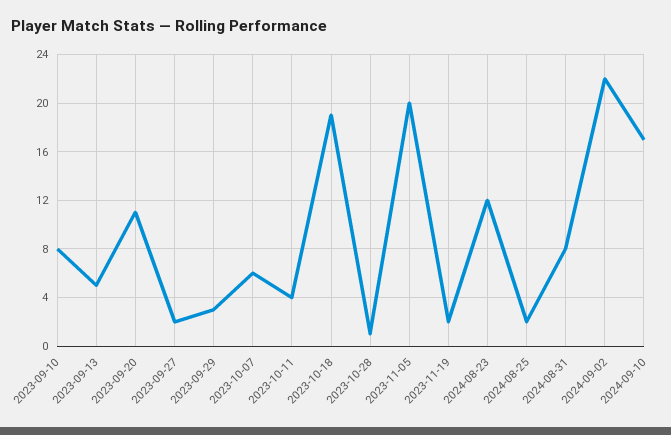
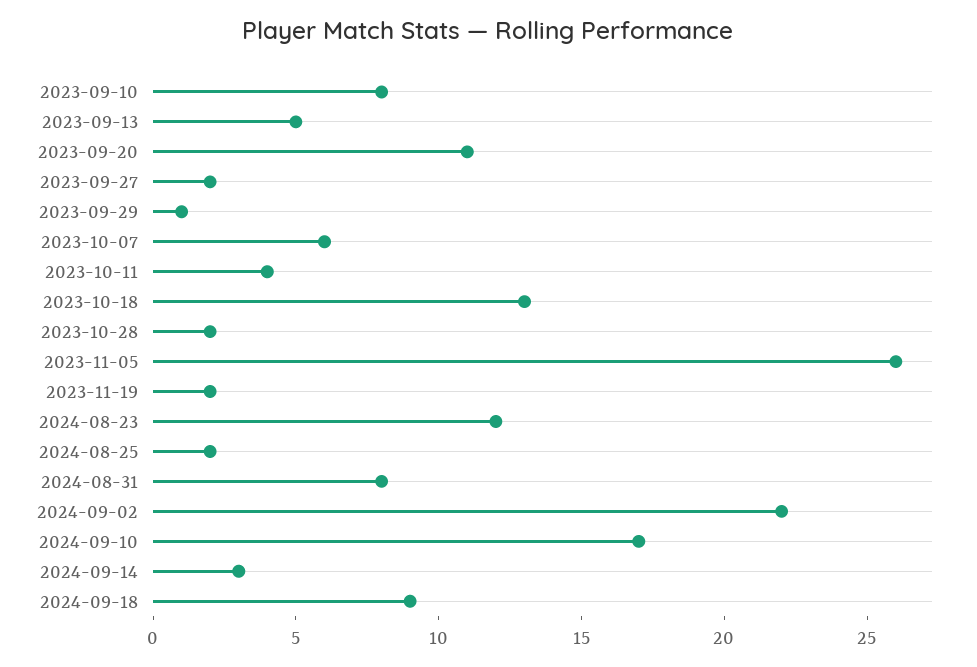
2023-09-29: 3 -> 1
2023-10-18: 19 -> 13
2023-10-28: 1 -> 2
2023-11-05: 20 -> 26
2024-09-14: none -> 3
2024-09-18: none -> 9

